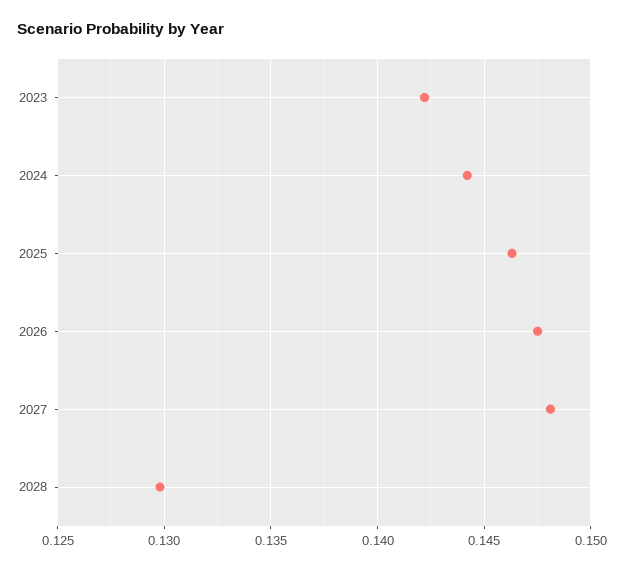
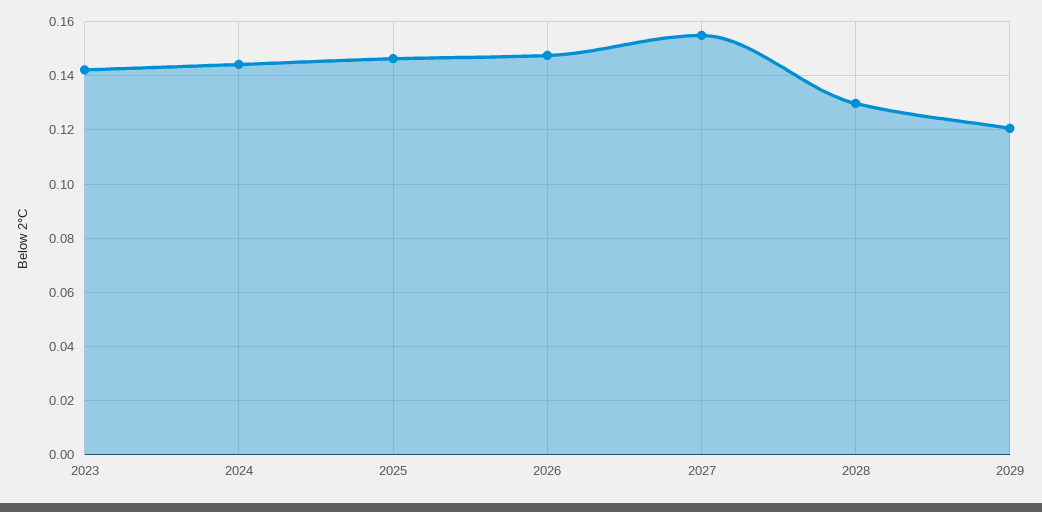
2027: 0.148 -> 0.155
2029: none -> 0.12

